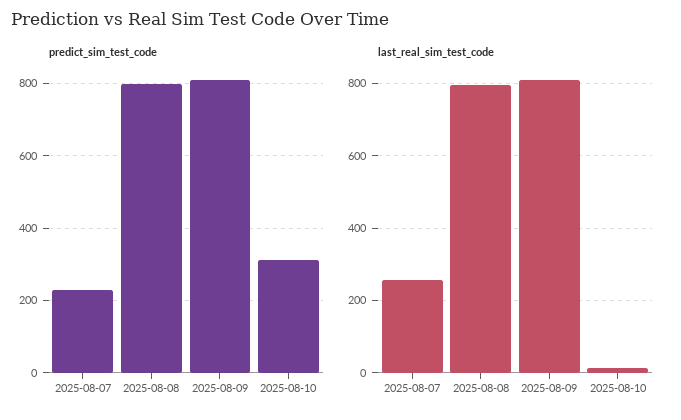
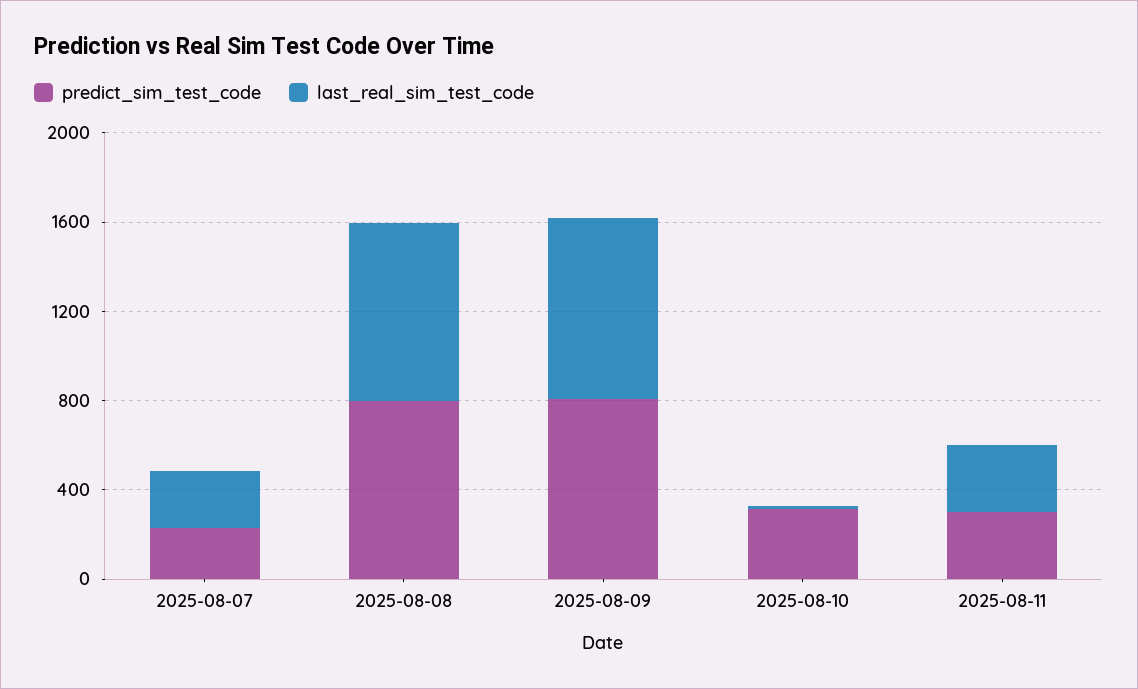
predict_sim_test_code, 2025-08-11: none -> 300
last_real_sim_test_code, 2025-08-11: none -> 300

